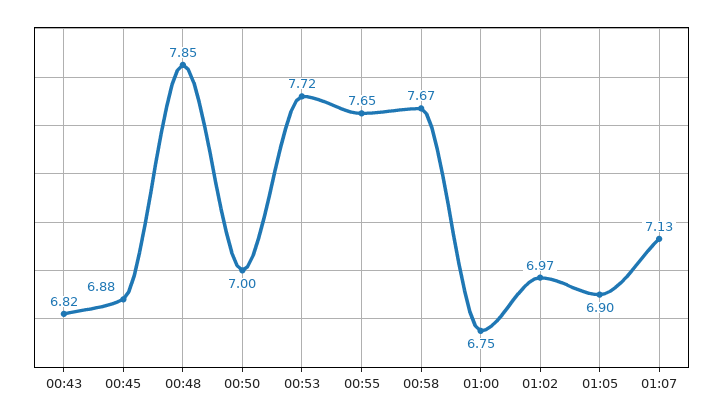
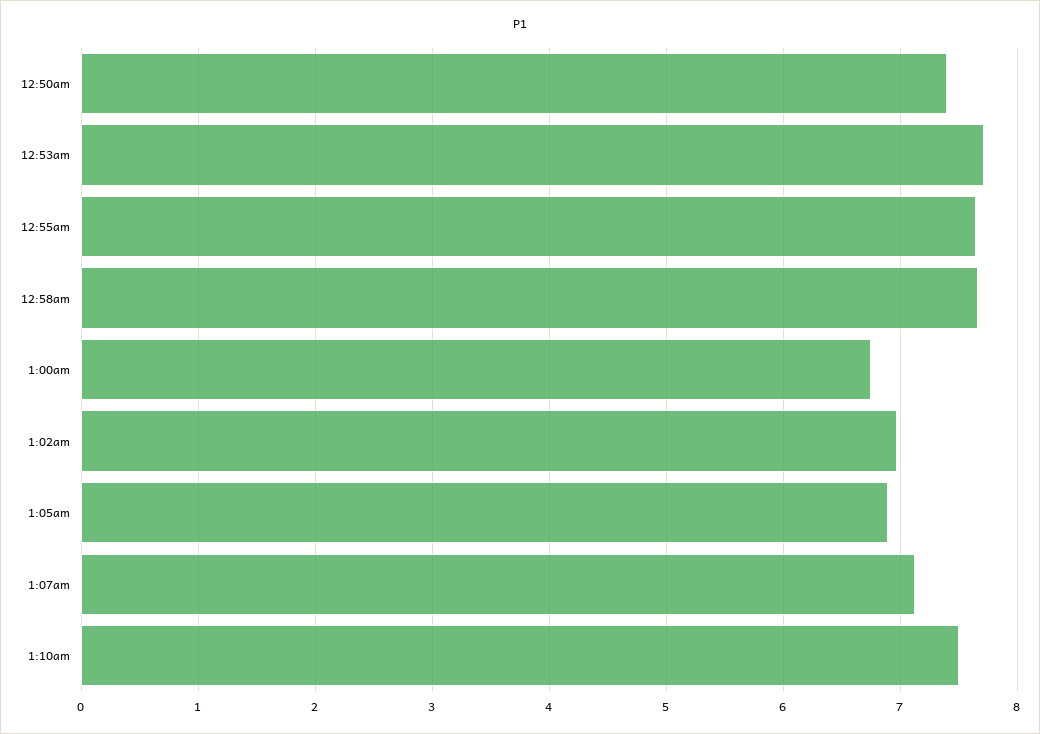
00:43: 6.82 -> none
00:45: 6.88 -> none
00:48: 7.85 -> none
00:50: 7 -> 7.4
1:10am: none -> 7.5

